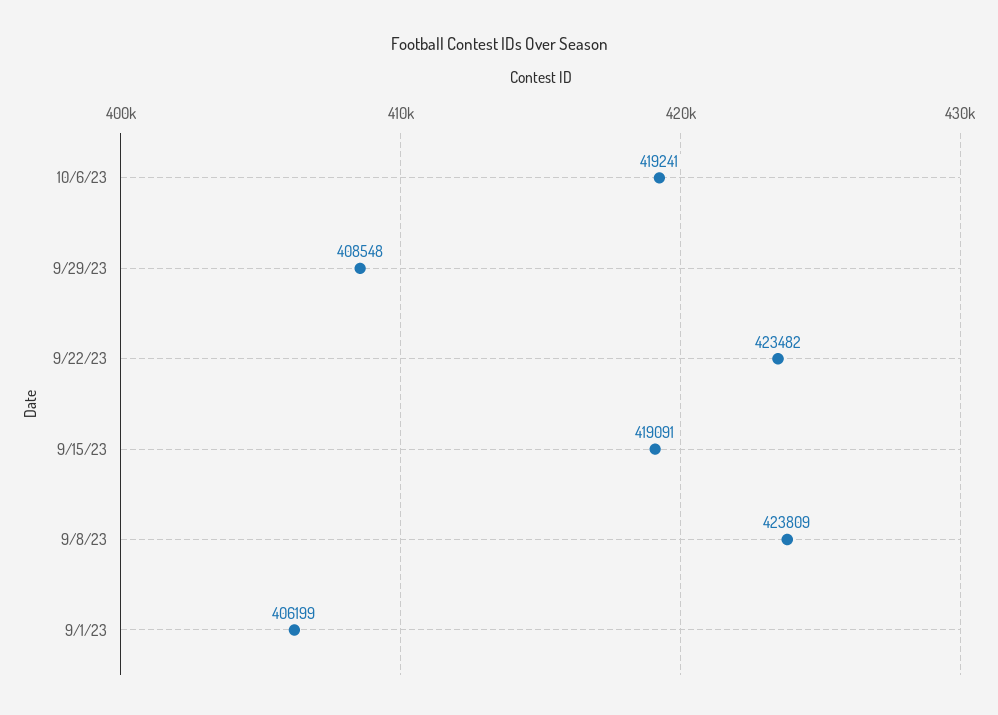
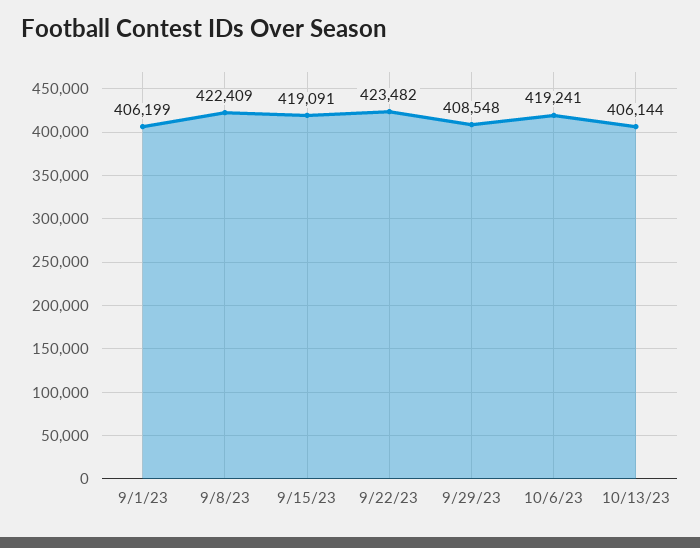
9/8/23: 423809 -> 422409
10/13/23: none -> 406144

